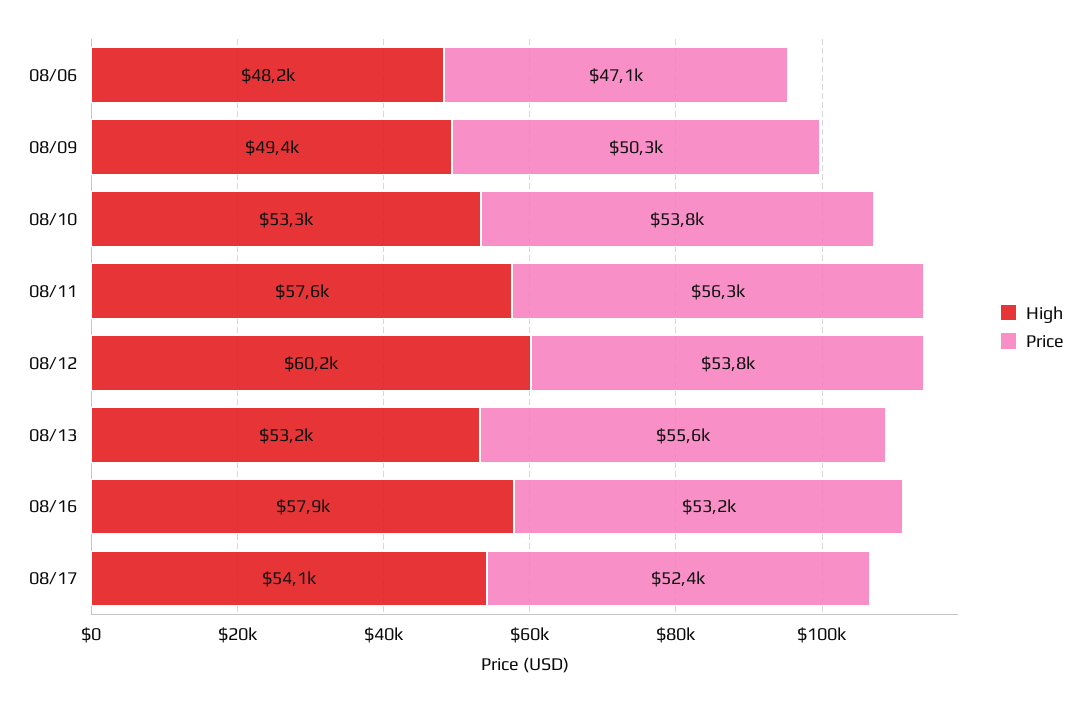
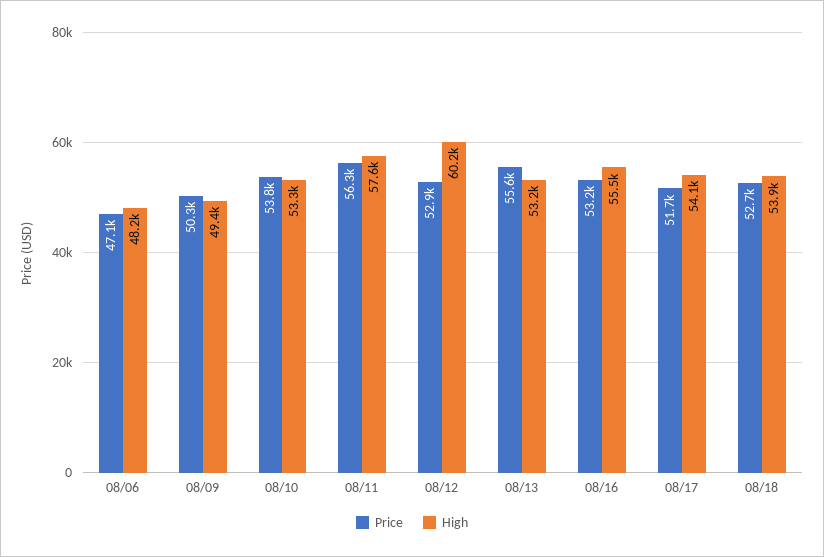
Price, 08/12: 53800 -> 52900
High, 08/16: 57900 -> 55500
Price, 08/17: 52400 -> 51700
Price, 08/18: none -> 52700
High, 08/18: none -> 53900

